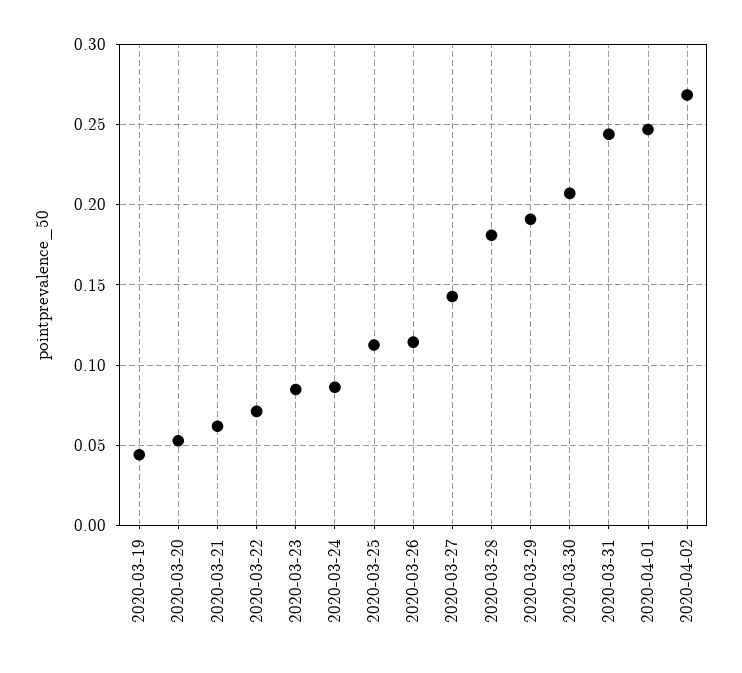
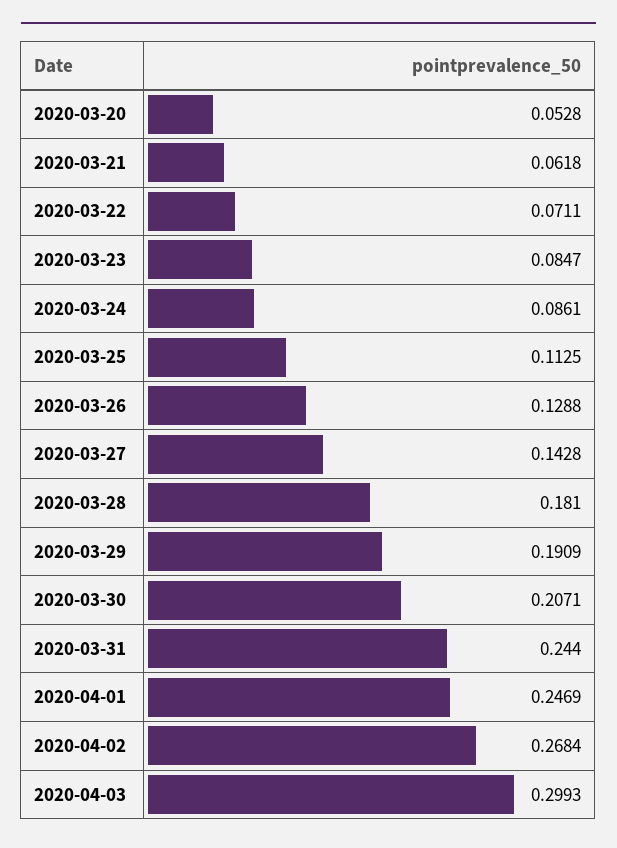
2020-03-19: 0.045 -> none
2020-03-26: 0.115 -> 0.1288
2020-04-03: none -> 0.2993

